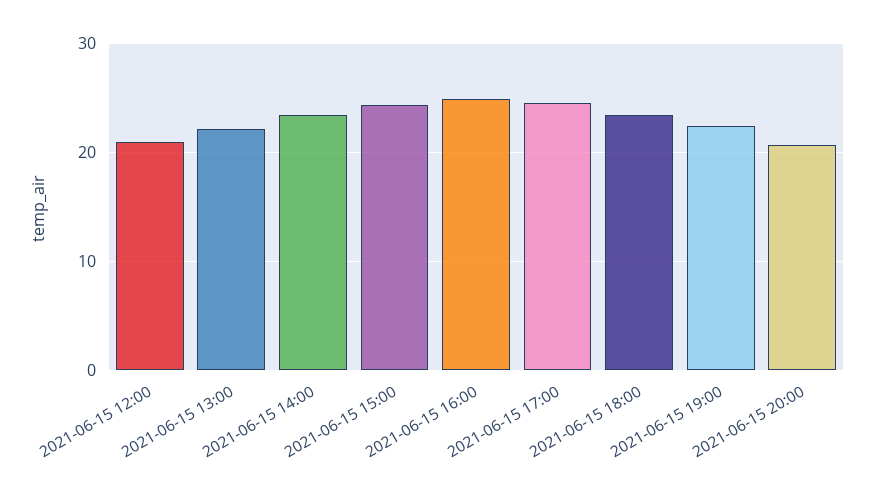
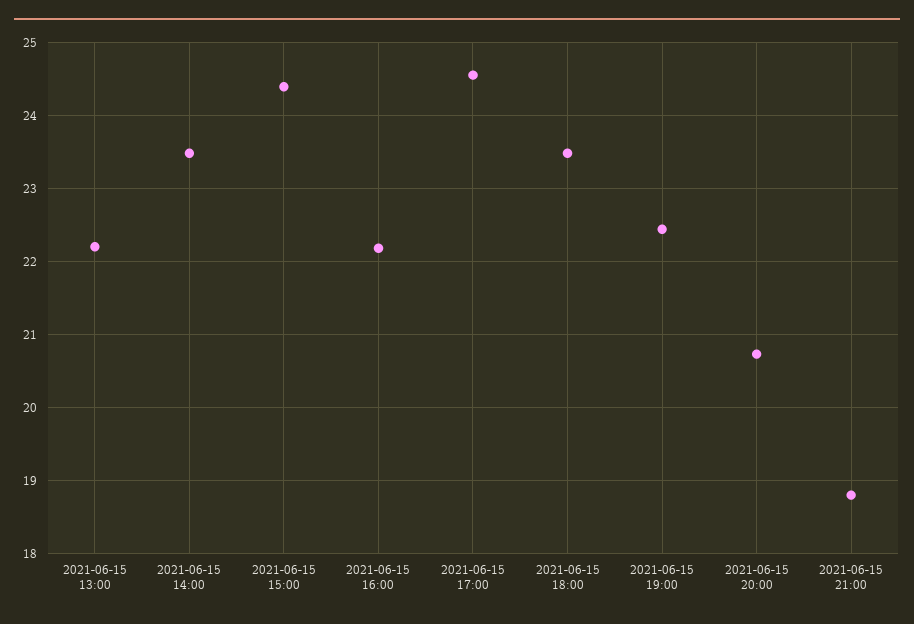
2021-06-15 12:00: 21 -> none
2021-06-15 16:00: 25 -> 22.2
2021-06-15 21:00: none -> 18.8

